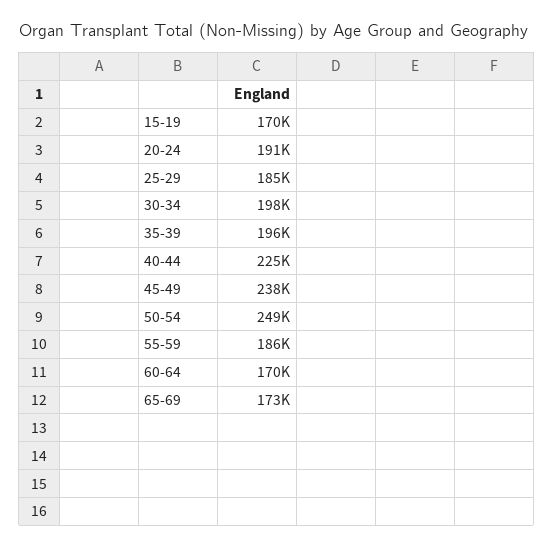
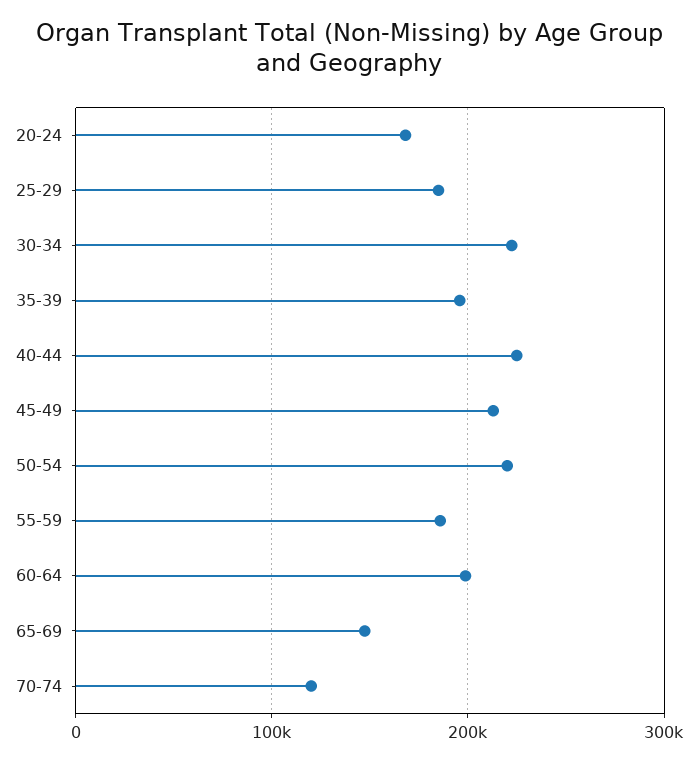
15-19: 170000 -> none
20-24: 191000 -> 170000
30-34: 198000 -> 220000
45-49: 238000 -> 210000
50-54: 249000 -> 220000
60-64: 170000 -> 200000
65-69: 173000 -> 150000
70-74: none -> 120000

